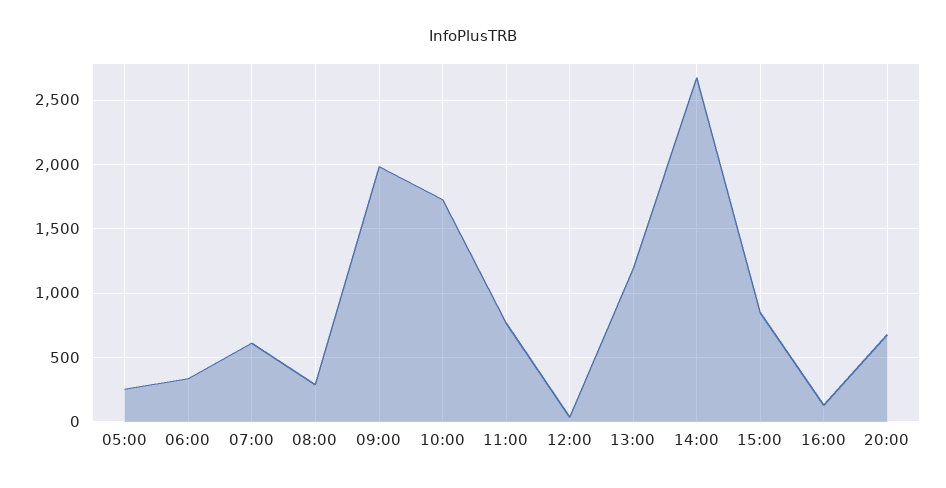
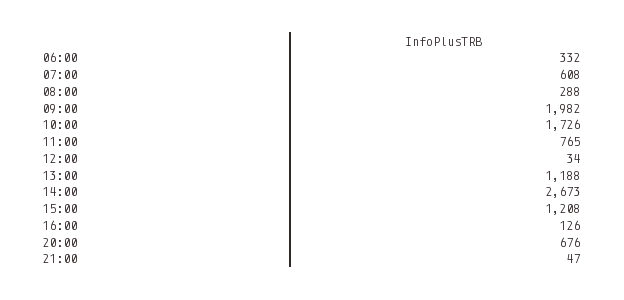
05:00: 250 -> none
15:00: 850 -> 1208
21:00: none -> 47

